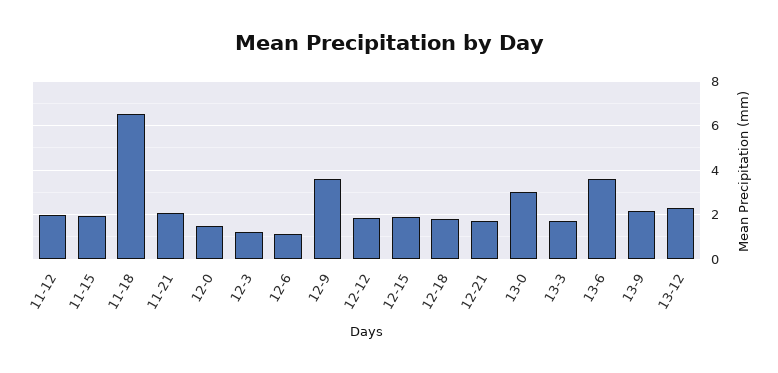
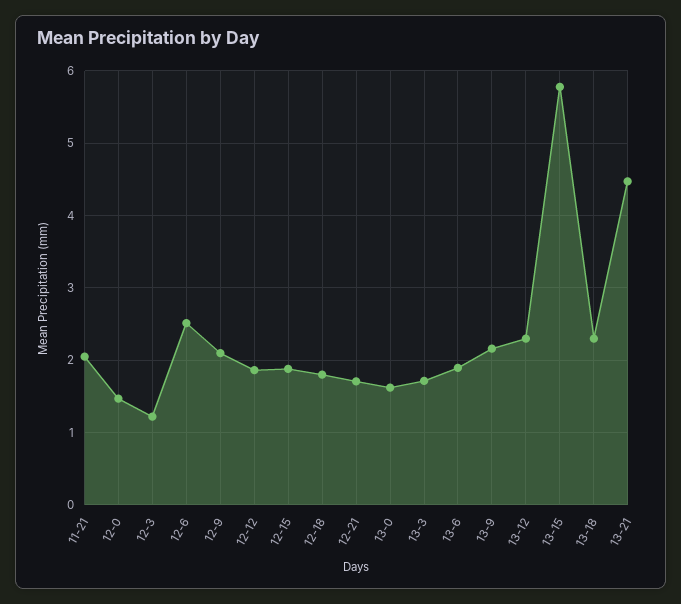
11-12: 2 -> none
11-15: 2 -> none
11-18: 6.5 -> none
12-6: 1 -> 2.5
12-9: 3.5 -> 2.1
13-0: 3 -> 1.6
13-6: 3.5 -> 1.9
13-15: none -> 5.8
13-18: none -> 2.3
13-21: none -> 4.5

